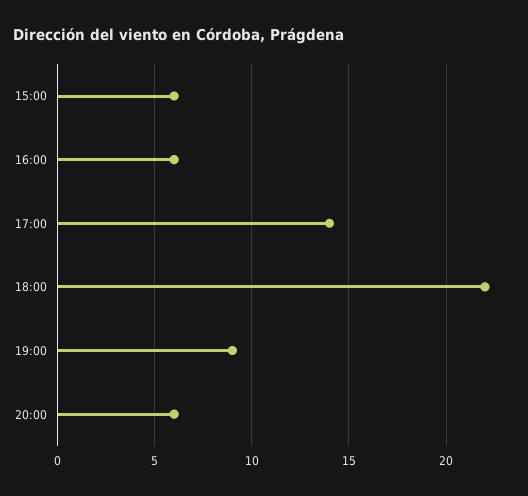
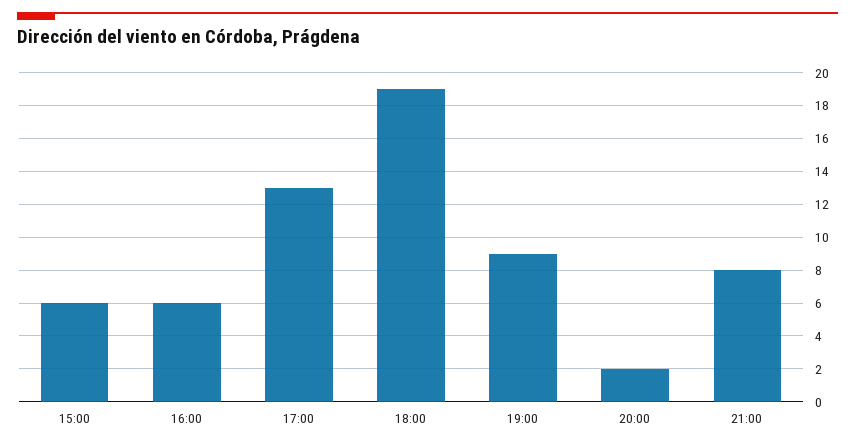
17:00: 14 -> 13
18:00: 22 -> 19
20:00: 6 -> 2
21:00: none -> 8

